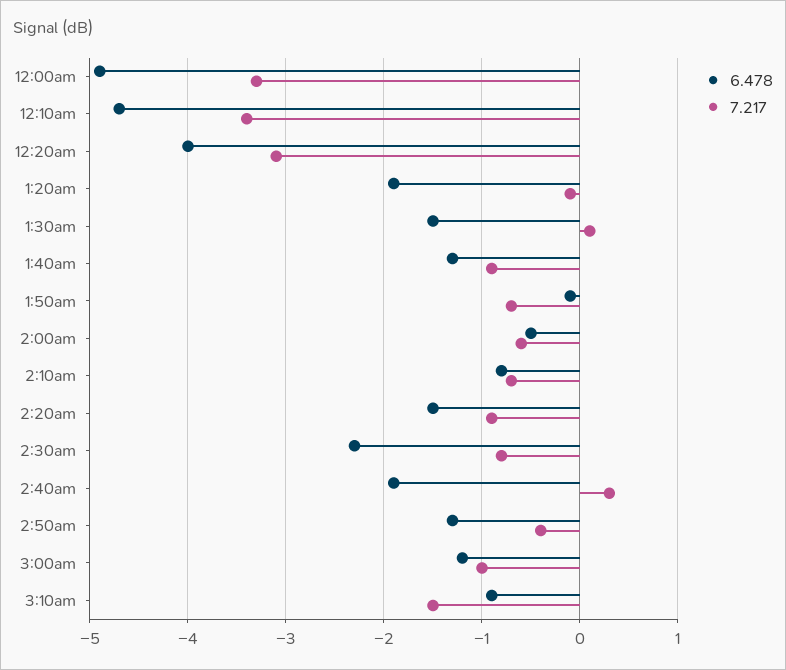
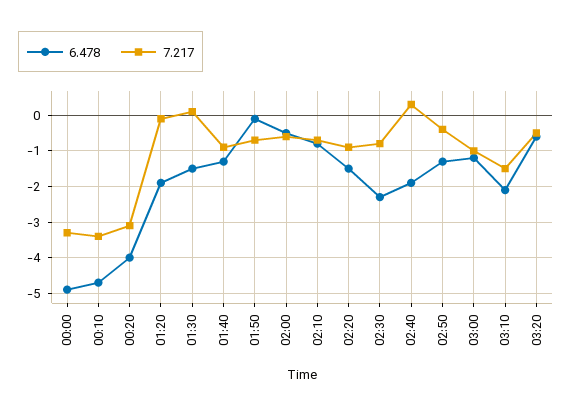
6.478, 3:10am: -0.9 -> -2
6.478, 03:20: none -> -0.5
7.217, 03:20: none -> -0.5

